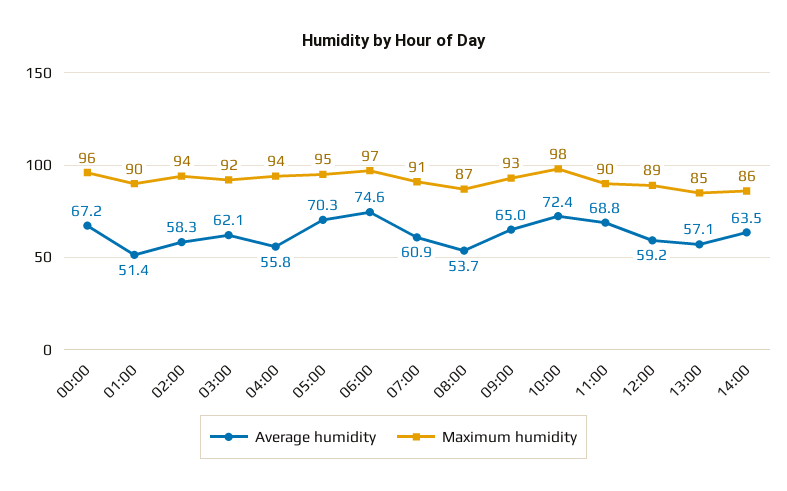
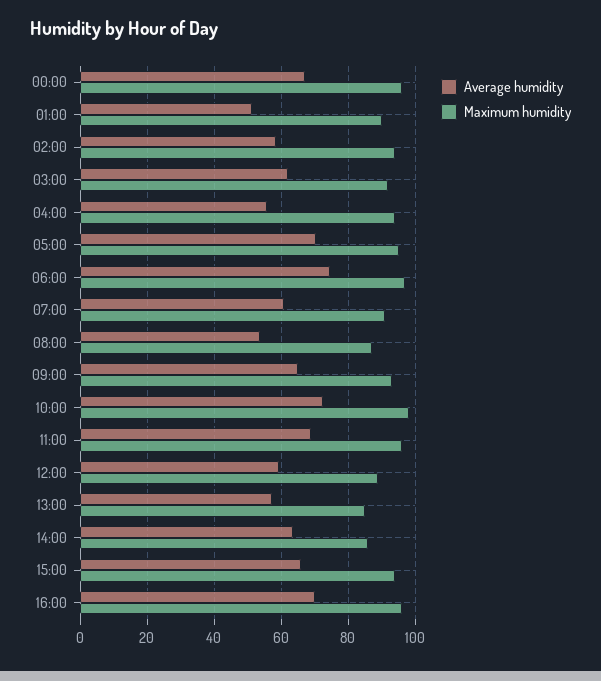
Maximum humidity, 11:00: 90 -> 96
Average humidity, 15:00: none -> 66
Maximum humidity, 15:00: none -> 94
Average humidity, 16:00: none -> 70
Maximum humidity, 16:00: none -> 96

